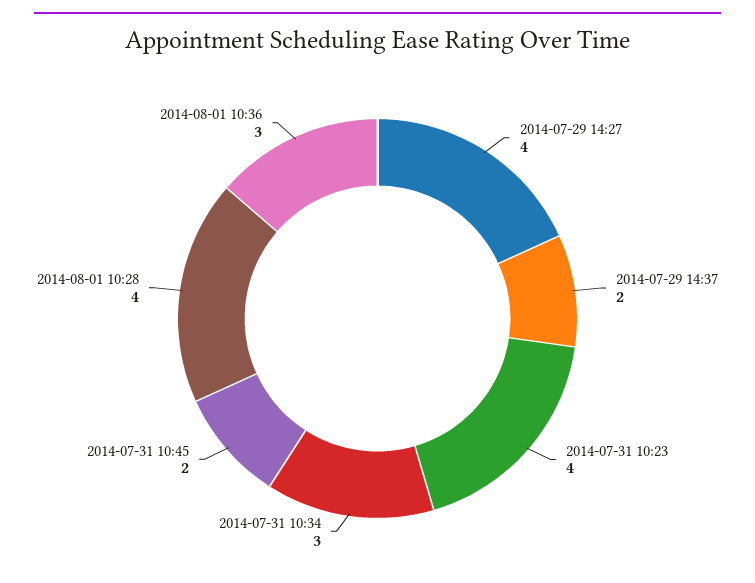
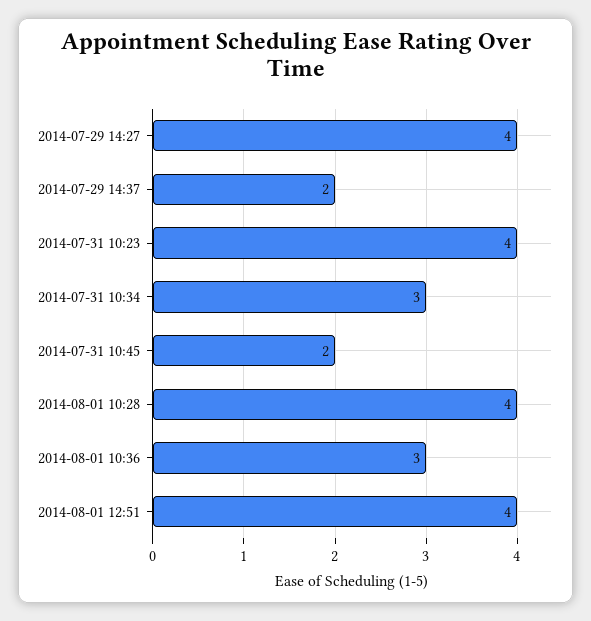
2014-08-01 12:51: none -> 4

